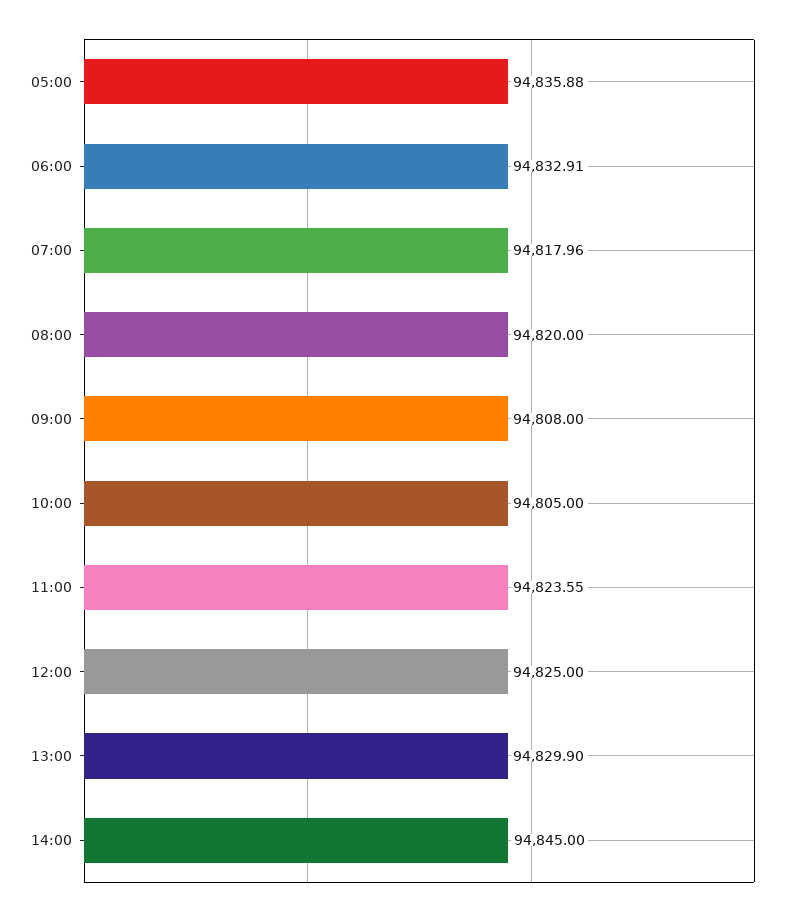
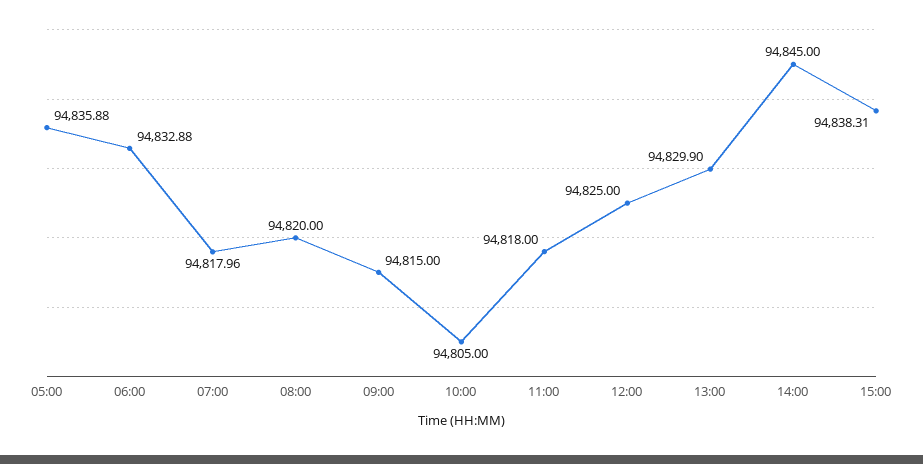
06:00: 94832.91 -> 94832.88
09:00: 94808 -> 94815
11:00: 94823.55 -> 94818
15:00: none -> 94838.31

